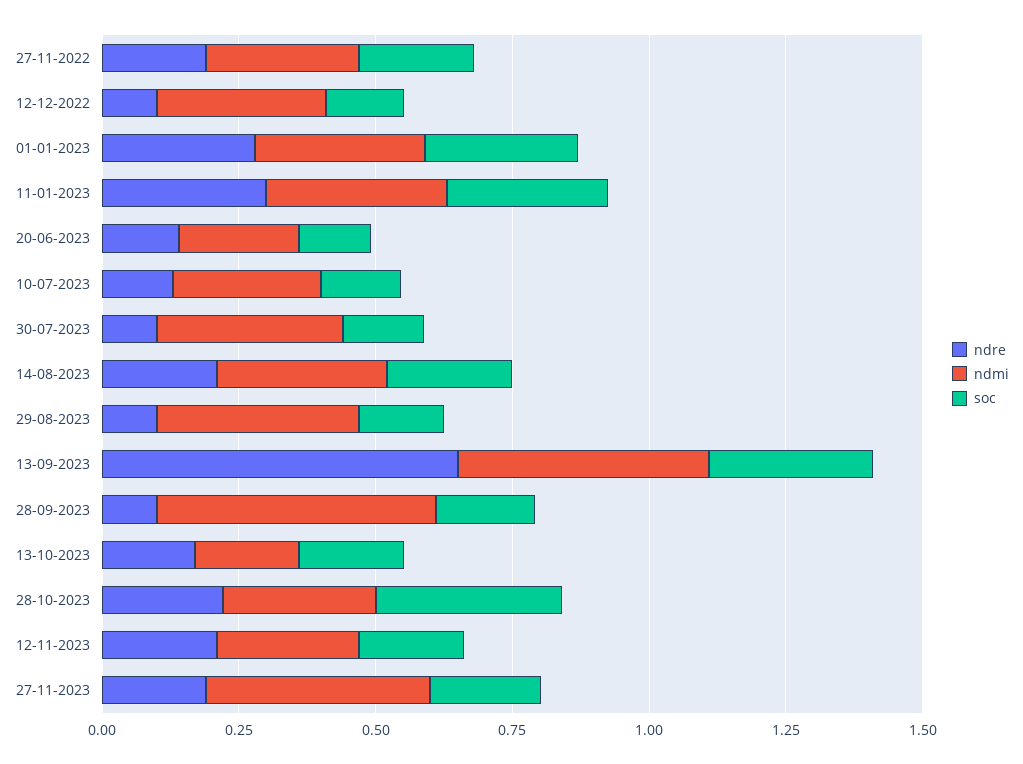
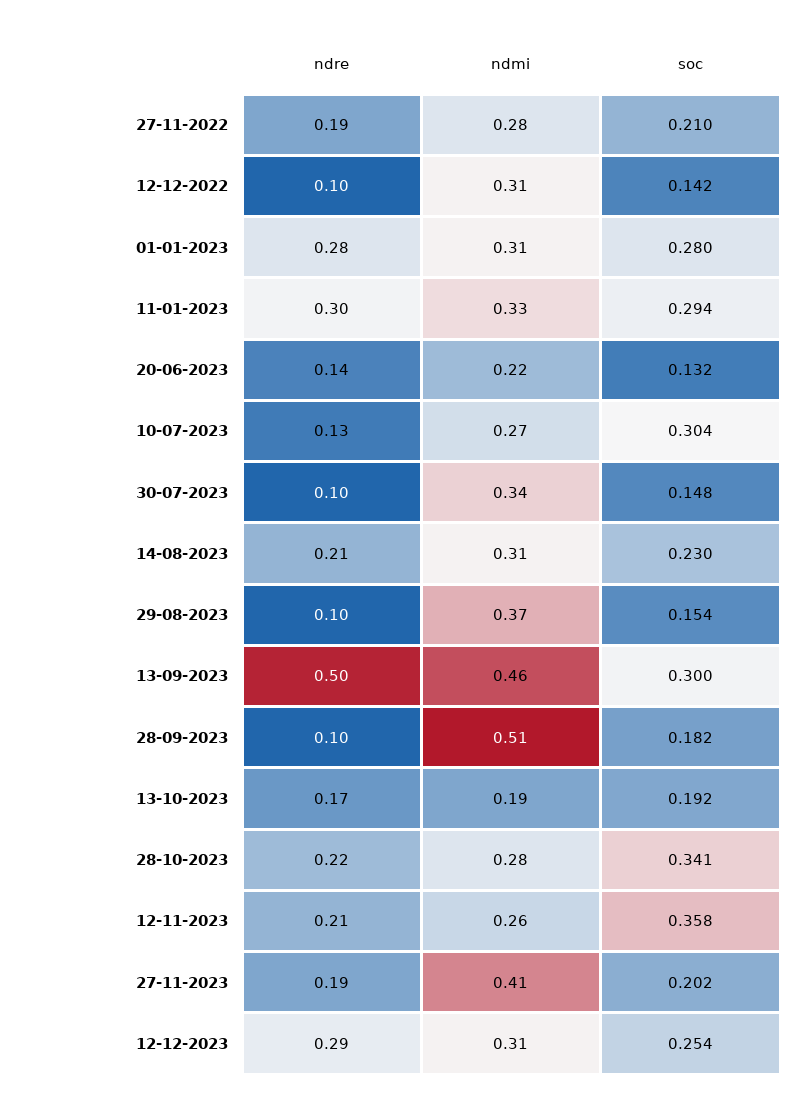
soc, 10-07-2023: 0.15 -> 0.304
ndre, 13-09-2023: 0.65 -> 0.5
soc, 12-11-2023: 0.2 -> 0.358
ndre, 12-12-2023: none -> 0.29
ndmi, 12-12-2023: none -> 0.31
soc, 12-12-2023: none -> 0.254

